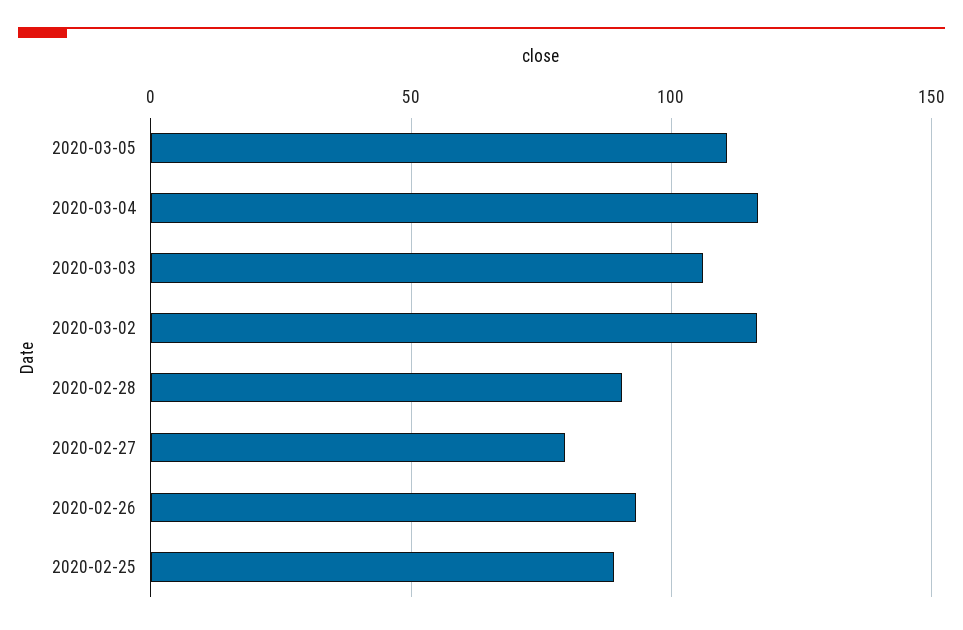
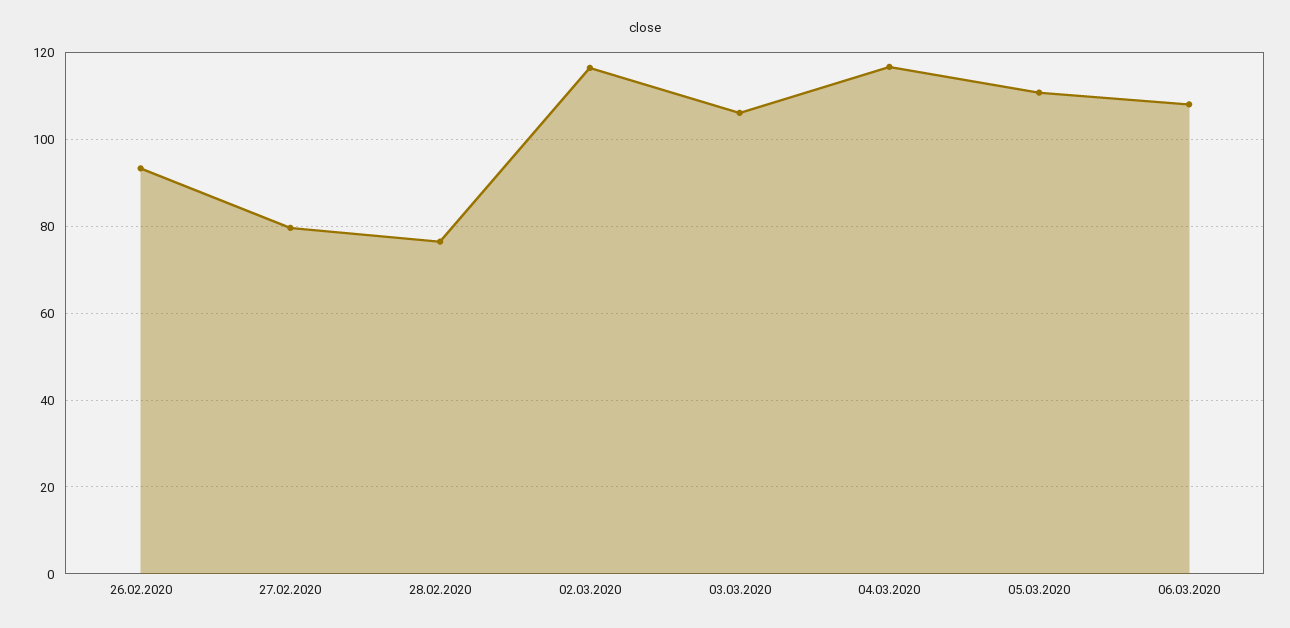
2020-02-28: 90 -> 76
2020-02-25: 90 -> none
06.03.2020: none -> 108

